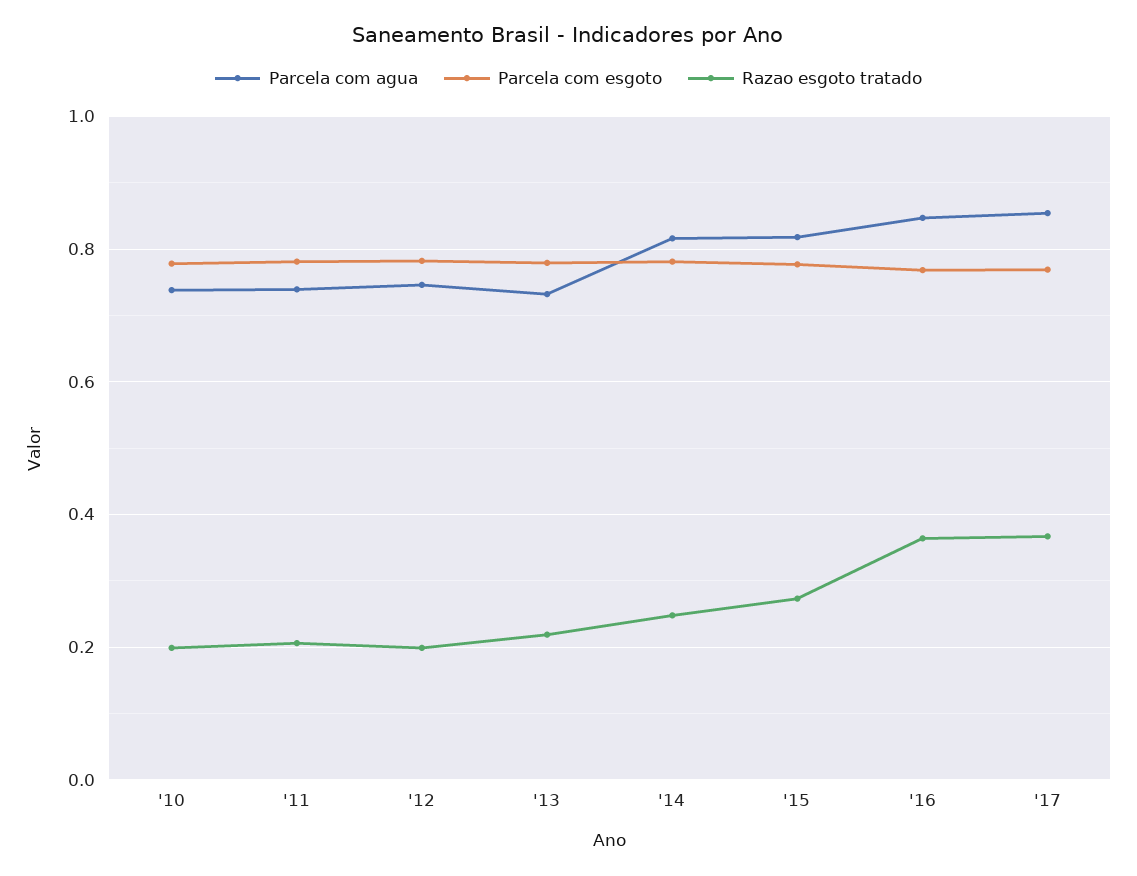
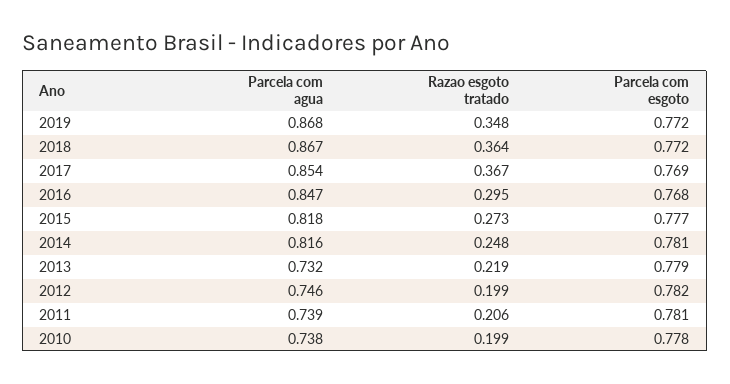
Razao esgoto tratado, '16: 0.36 -> 0.295
Parcela com agua, 2019: none -> 0.868
Razao esgoto tratado, 2019: none -> 0.348
Parcela com esgoto, 2019: none -> 0.772
Parcela com agua, 2018: none -> 0.867
Razao esgoto tratado, 2018: none -> 0.364
Parcela com esgoto, 2018: none -> 0.772

